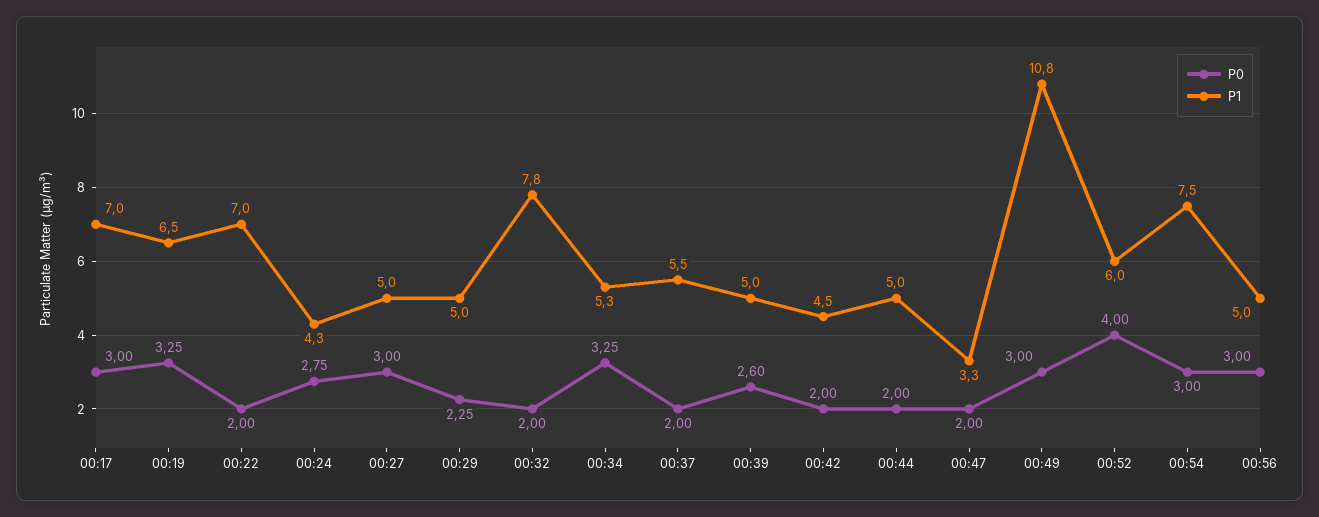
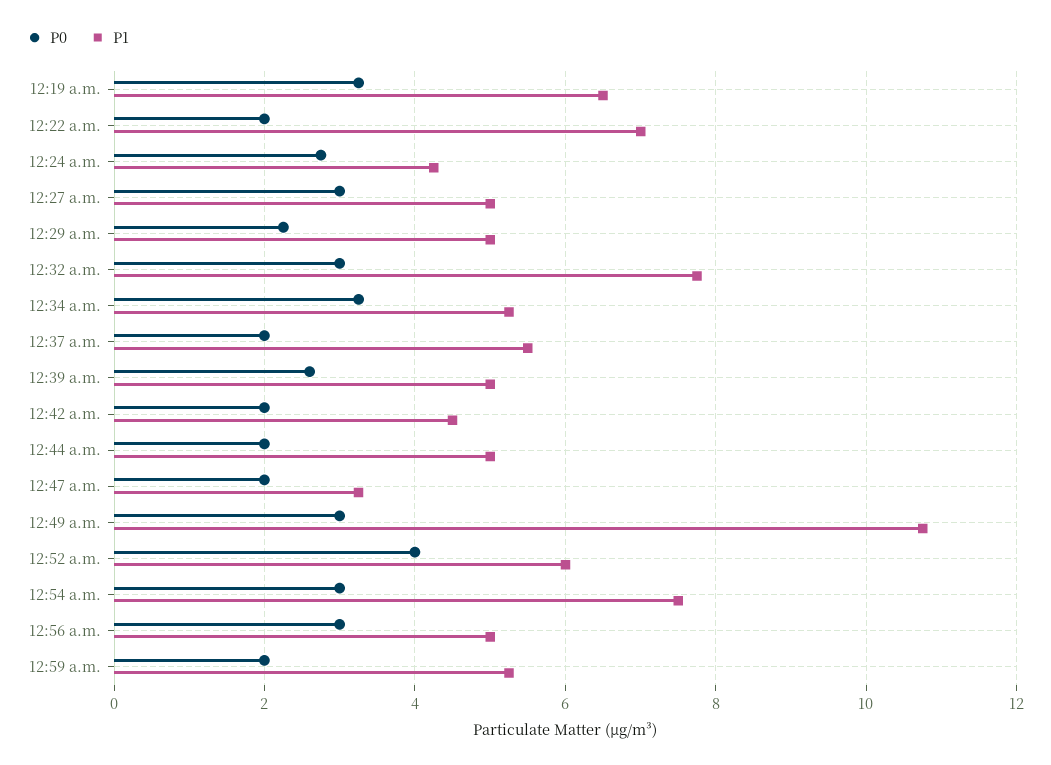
P0, 00:17: 3 -> none
P1, 00:17: 7 -> none
P0, 00:32: 2 -> 3
P0, 12:59 a.m.: none -> 2
P1, 12:59 a.m.: none -> 5.2

